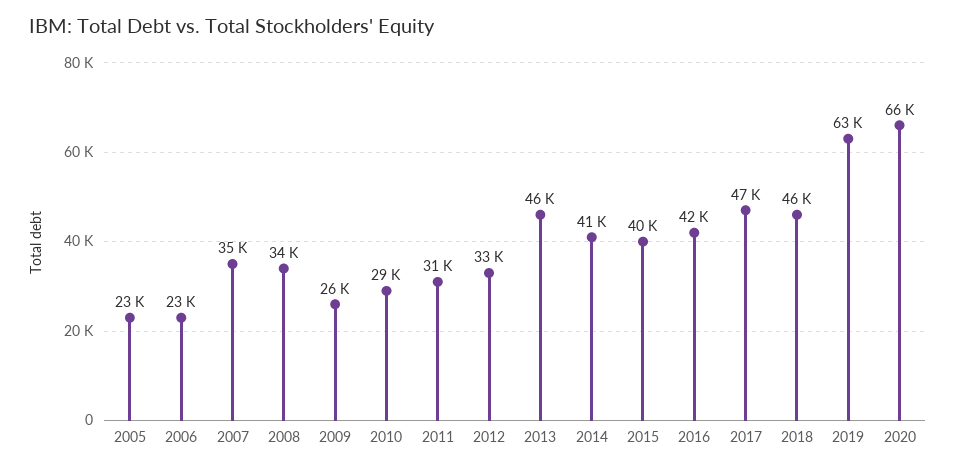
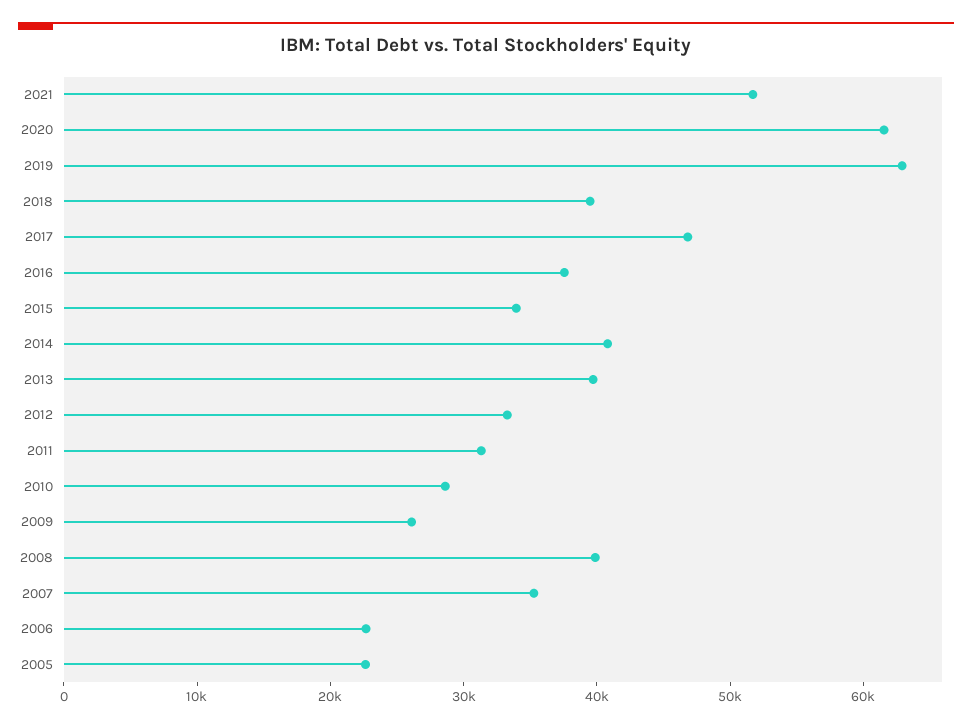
2008: 34000 -> 40000
2013: 46000 -> 40000
2015: 40000 -> 34000
2016: 42000 -> 38000
2018: 46000 -> 40000
2020: 66000 -> 62000
2021: none -> 52000

